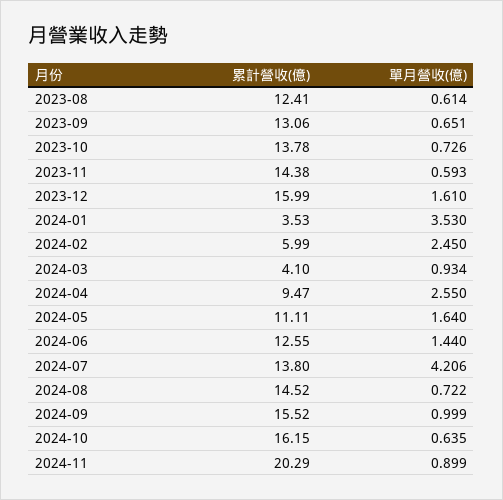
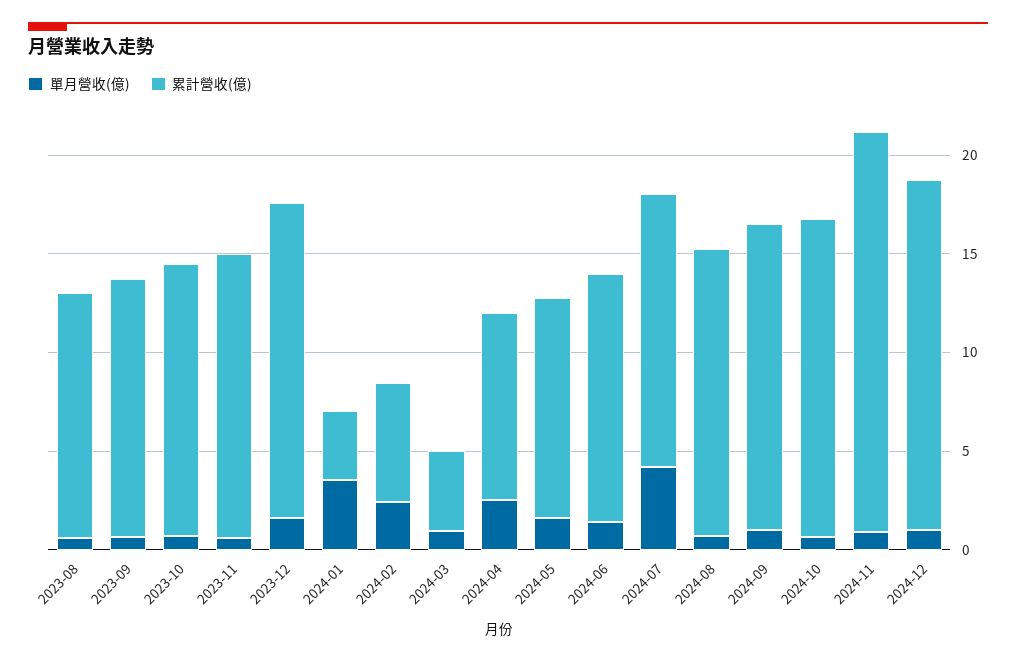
單月營收(億), 2024-12: none -> 1
累計營收(億), 2024-12: none -> 18

